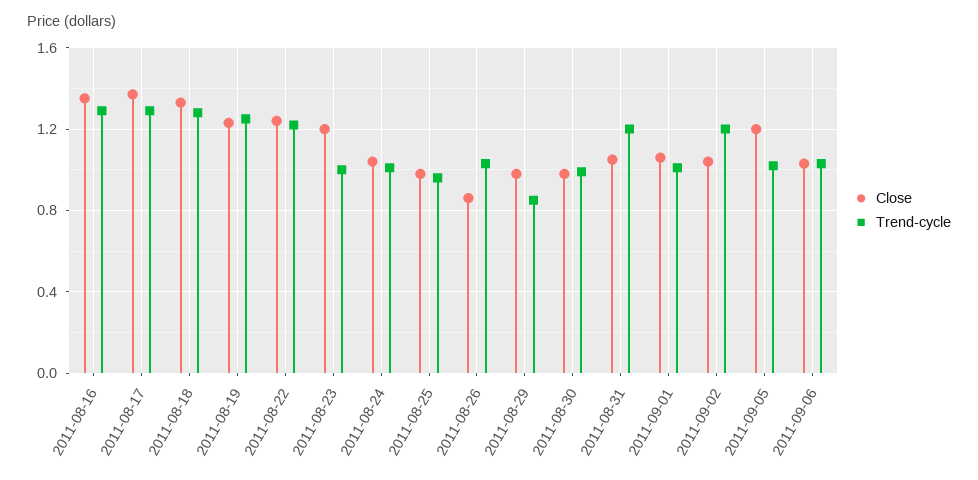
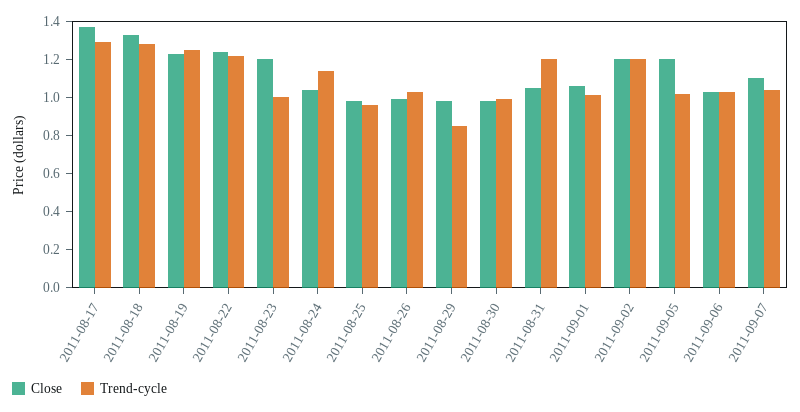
Close, 2011-08-16: 1.35 -> none
Trend-cycle, 2011-08-16: 1.3 -> none
Trend-cycle, 2011-08-24: 1 -> 1.15
Close, 2011-08-26: 0.85 -> 1
Close, 2011-09-02: 1.05 -> 1.2
Close, 2011-09-07: none -> 1.1
Trend-cycle, 2011-09-07: none -> 1.05

